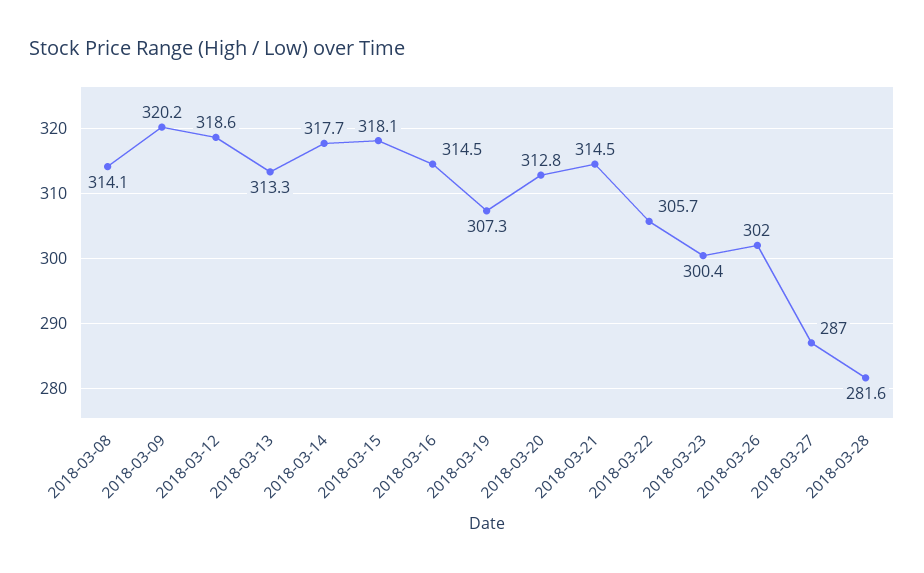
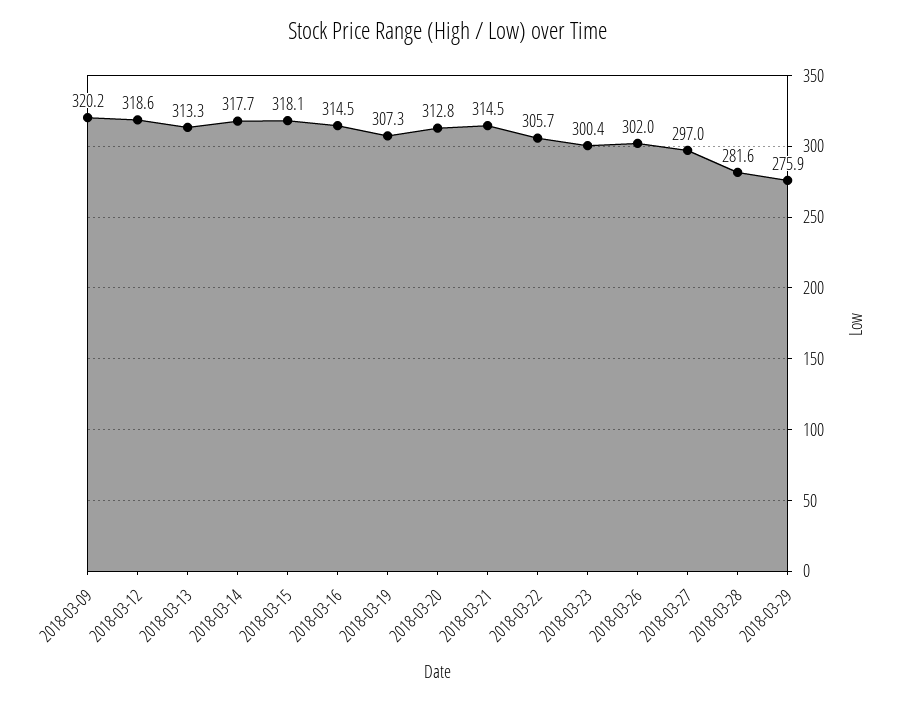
2018-03-08: 314.1 -> none
2018-03-27: 287 -> 297
2018-03-29: none -> 275.9

